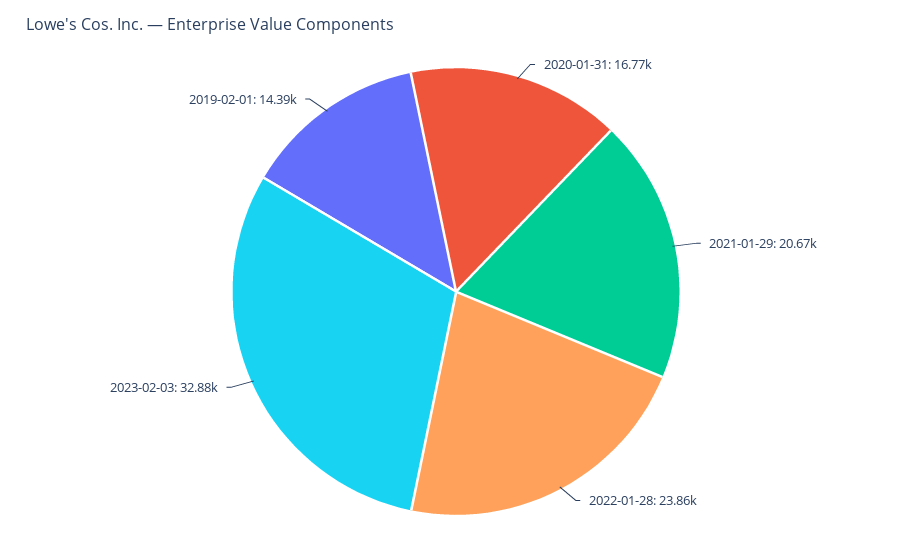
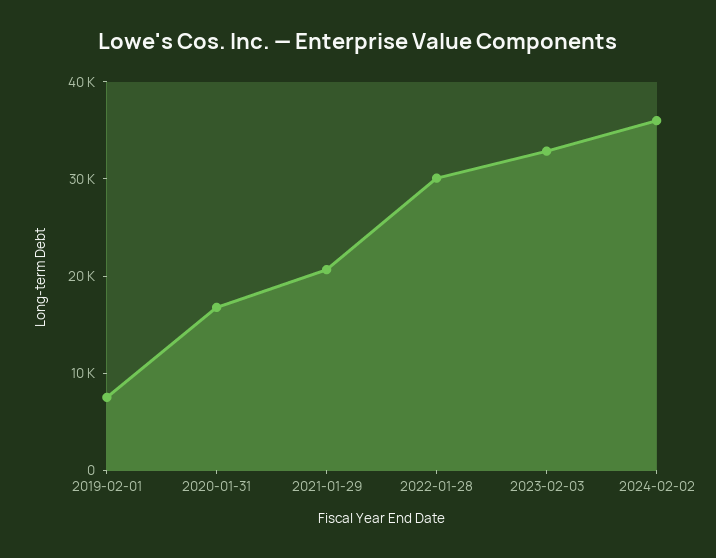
2022-01-28: 23860 -> 30000
2019-02-01: 14390 -> 8000
2024-02-02: none -> 36000

